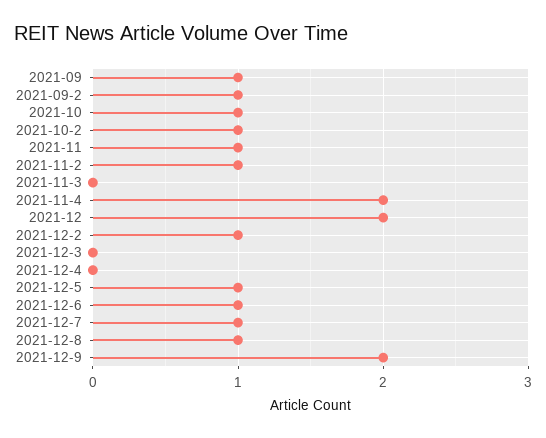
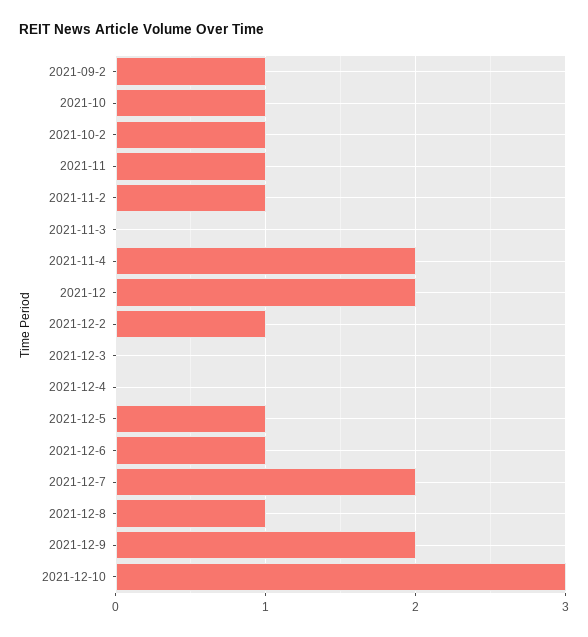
2021-09: 1 -> none
2021-12-7: 1 -> 2
2021-12-10: none -> 3

